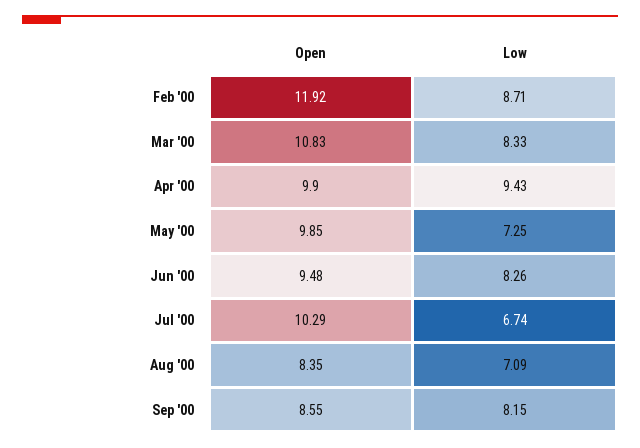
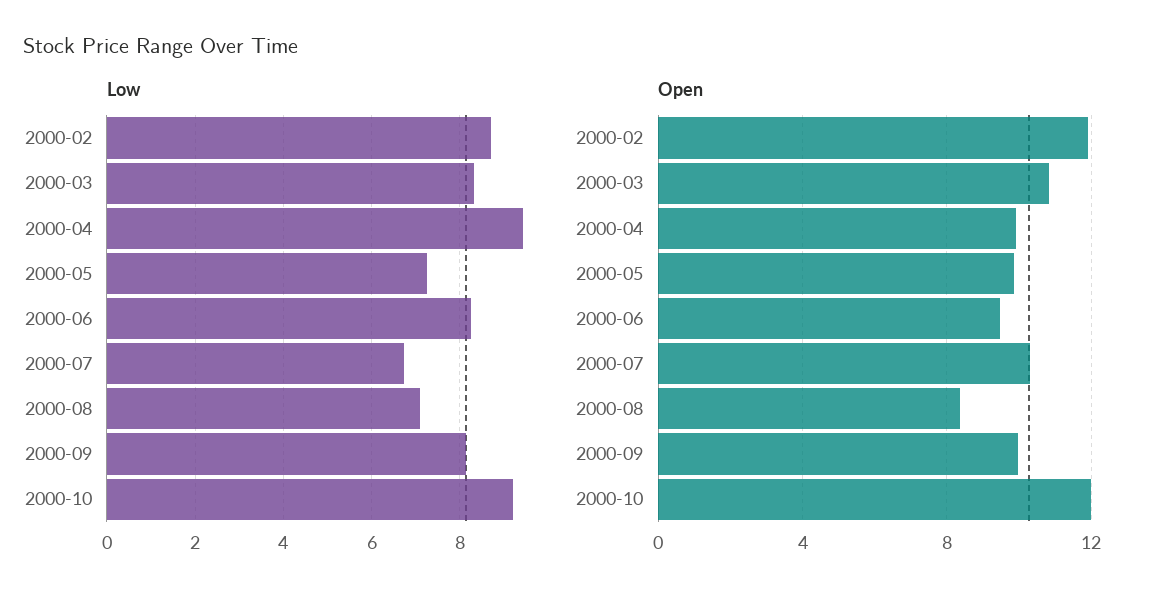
Open, Sep '00: 8.55 -> 10
Low, 2000-10: none -> 9.2
Open, 2000-10: none -> 12

